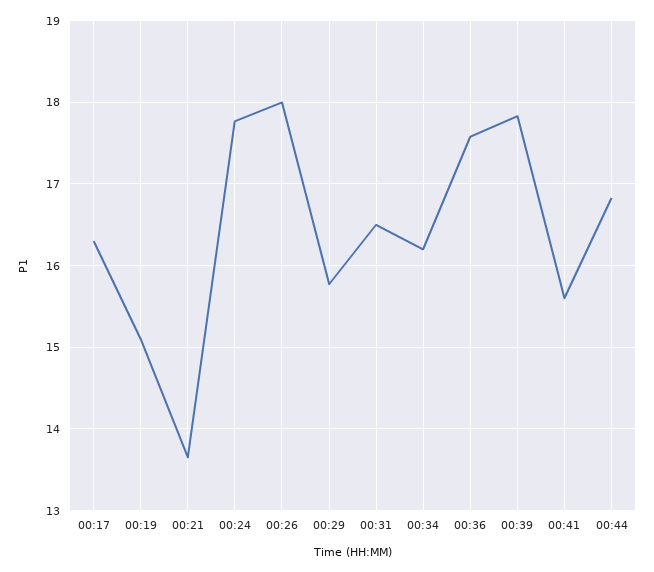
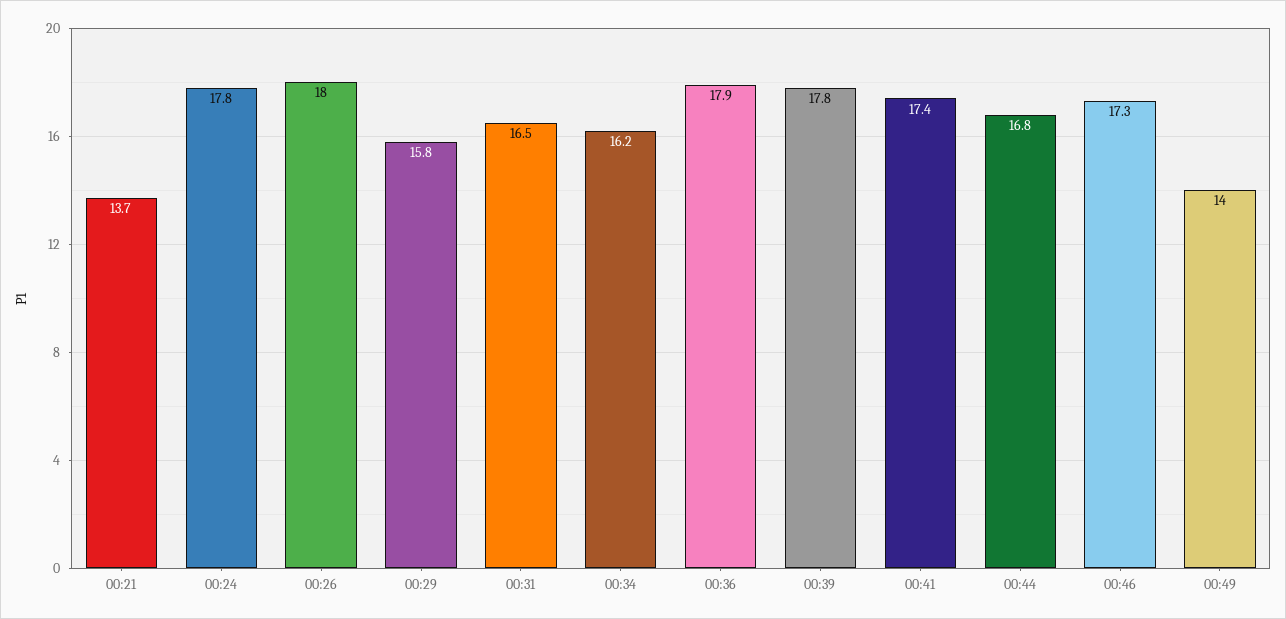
00:17: 16.3 -> none
00:19: 15.1 -> none
00:36: 17.6 -> 17.9
00:41: 15.6 -> 17.4
00:46: none -> 17.3
00:49: none -> 14

